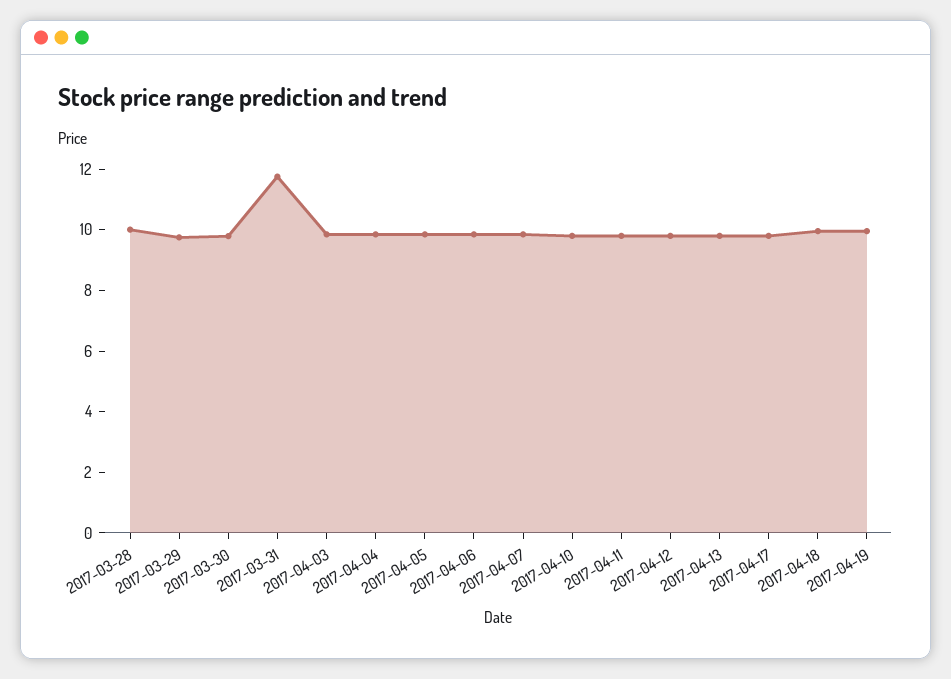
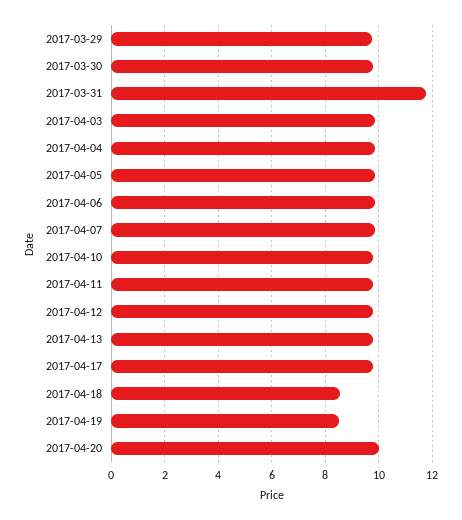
2017-03-28: 10 -> none
2017-04-18: 10 -> 8.5
2017-04-19: 10 -> 8.5
2017-04-20: none -> 10

